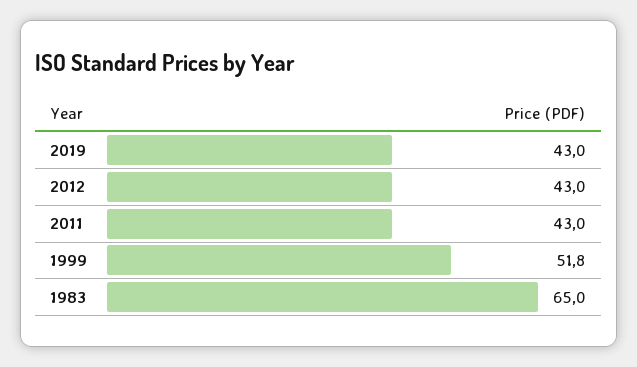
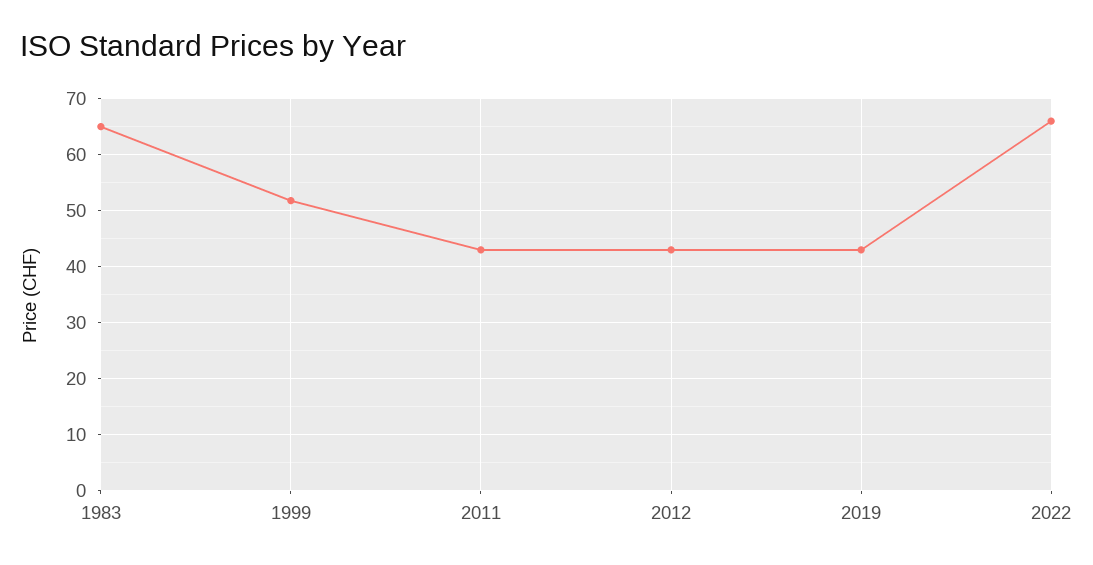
2022: none -> 66

